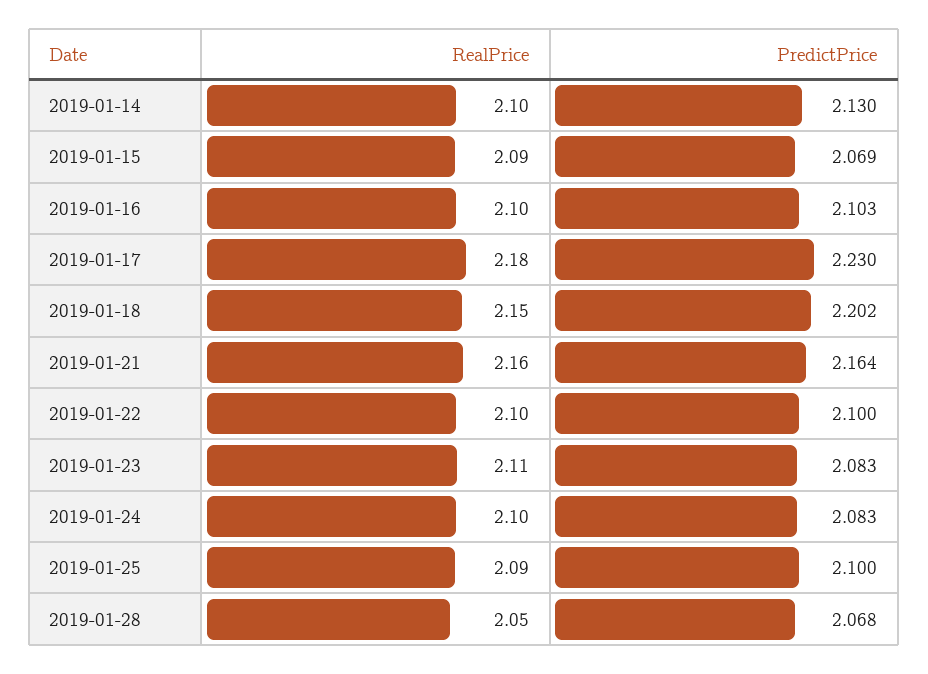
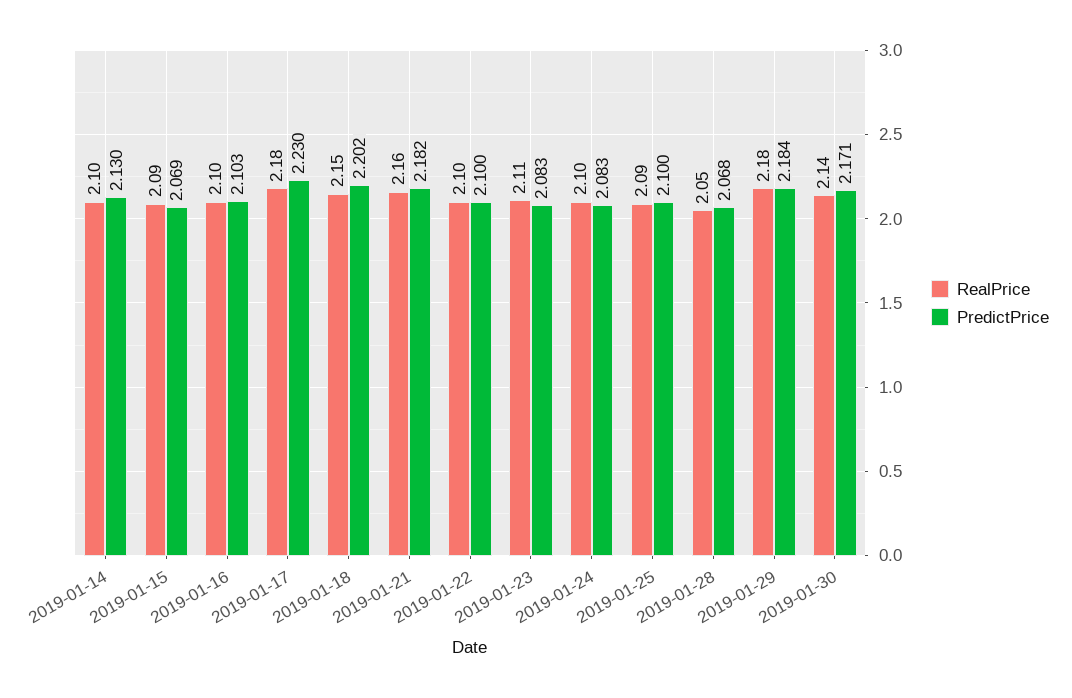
PredictPrice, 2019-01-21: 2.164 -> 2.182
RealPrice, 2019-01-29: none -> 2.18
PredictPrice, 2019-01-29: none -> 2.184
RealPrice, 2019-01-30: none -> 2.14
PredictPrice, 2019-01-30: none -> 2.171

